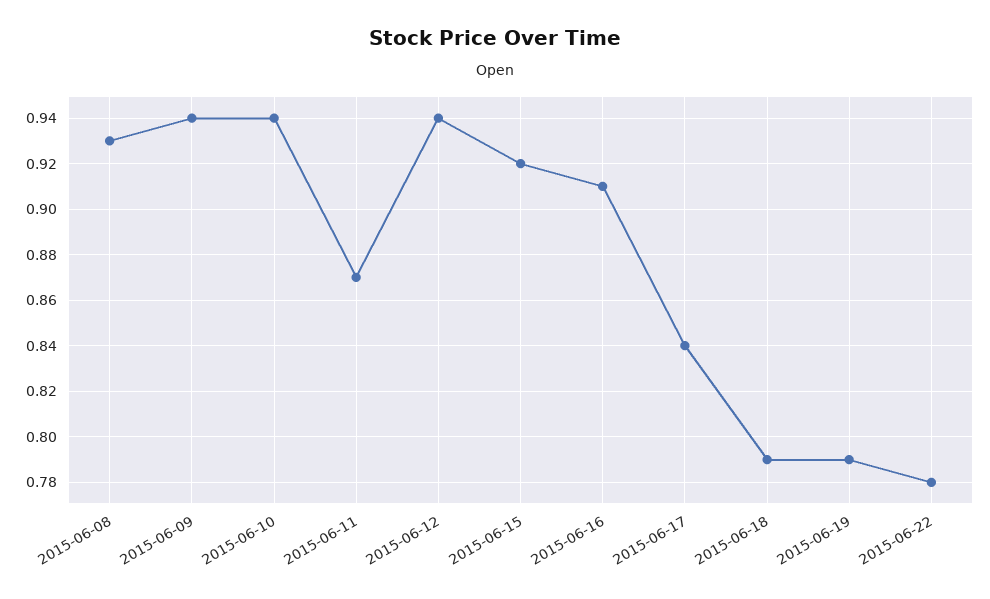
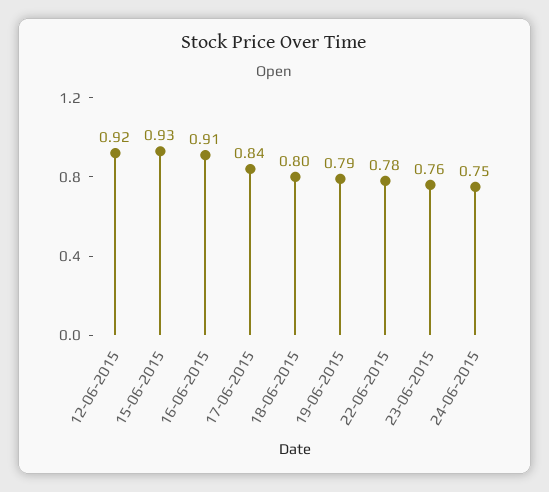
2015-06-08: 0.93 -> none
2015-06-09: 0.94 -> none
2015-06-10: 0.94 -> none
2015-06-11: 0.87 -> none
2015-06-12: 0.94 -> 0.92
2015-06-15: 0.92 -> 0.93
2015-06-18: 0.79 -> 0.8
23-06-2015: none -> 0.76
24-06-2015: none -> 0.75

